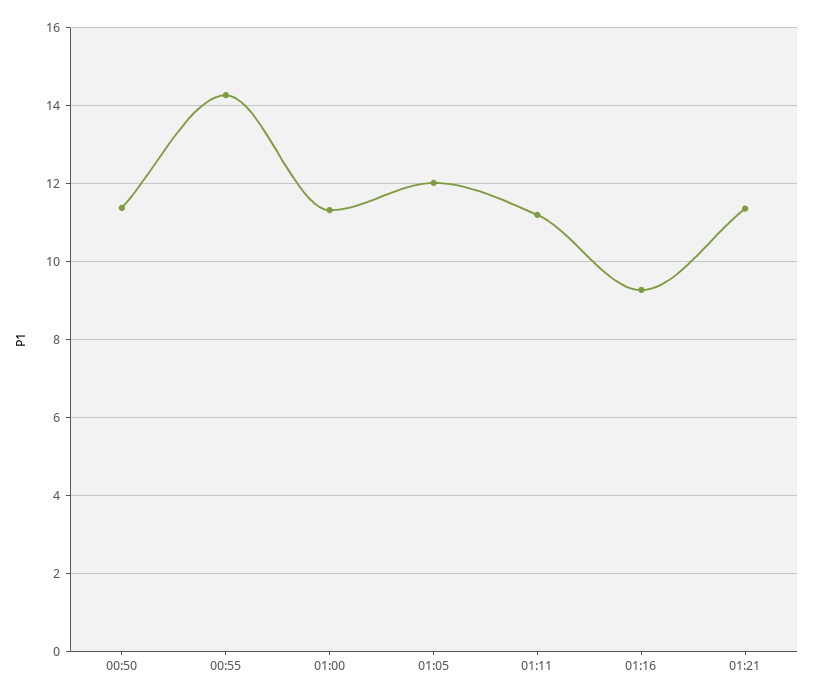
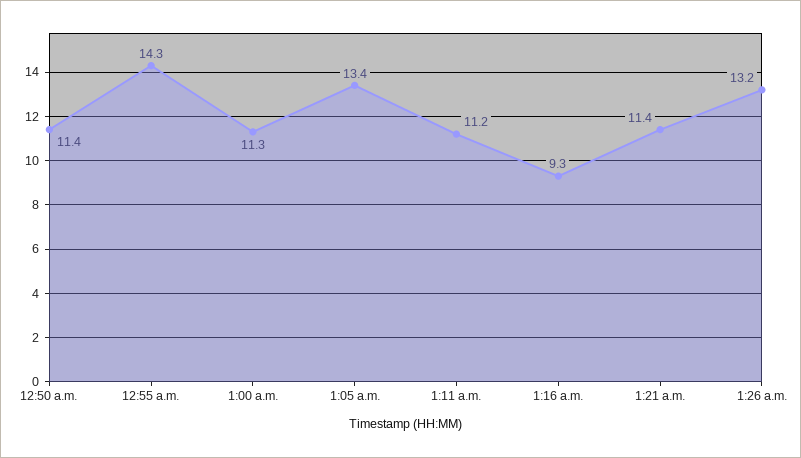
01:05: 12 -> 13.4
1:26 a.m.: none -> 13.2

